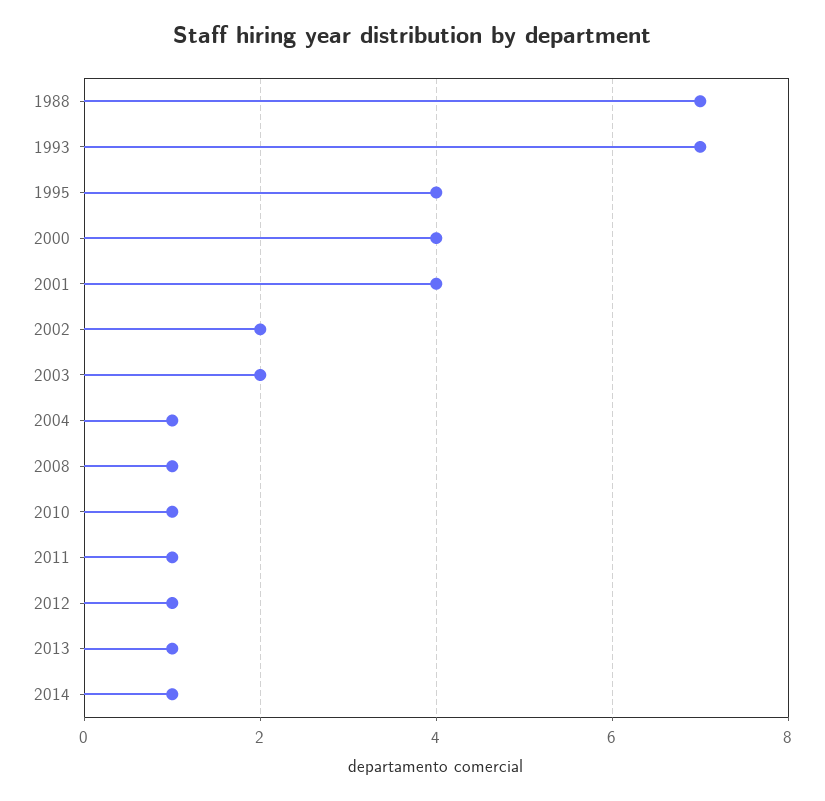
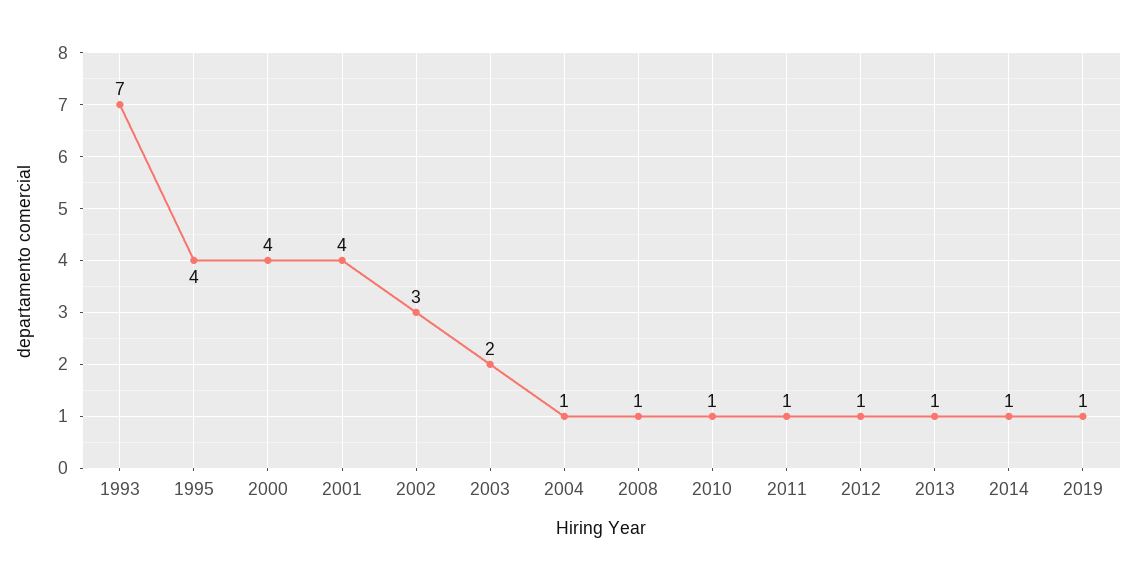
1988: 7 -> none
2002: 2 -> 3
2019: none -> 1

